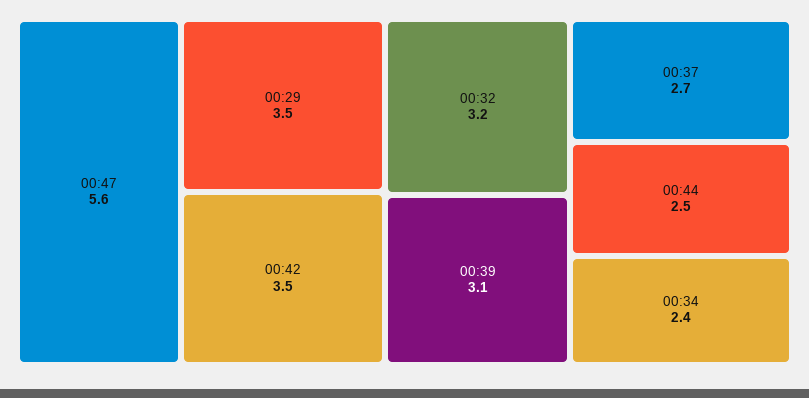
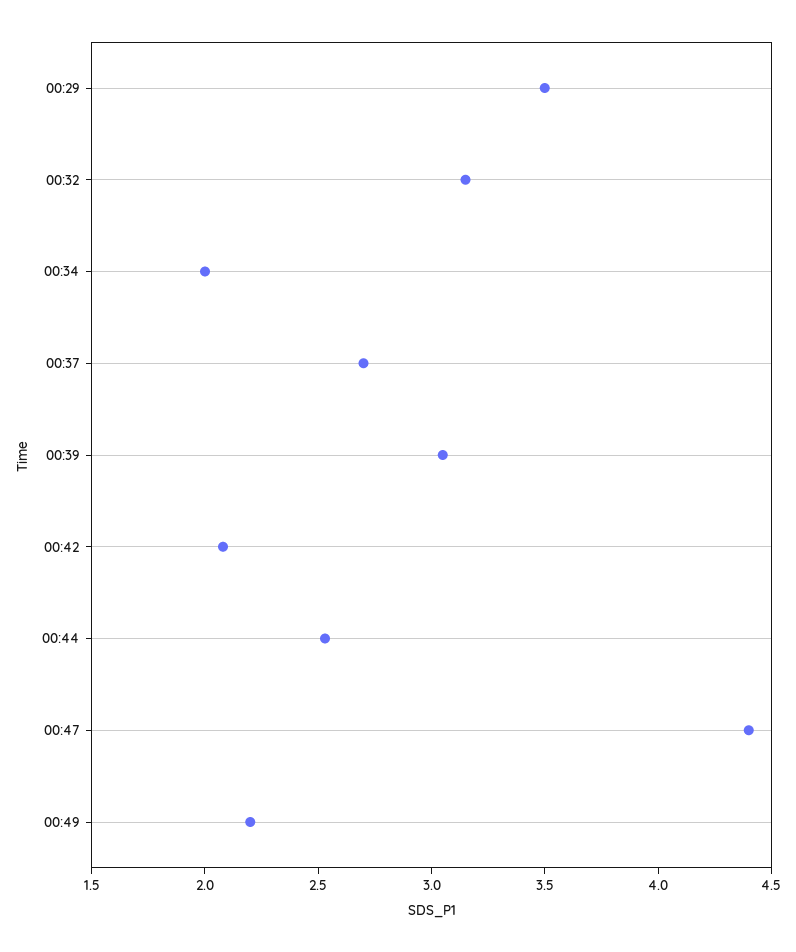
00:47: 5.6 -> 4.4
00:42: 3.5 -> 2.1
00:34: 2.4 -> 2
00:49: none -> 2.2

